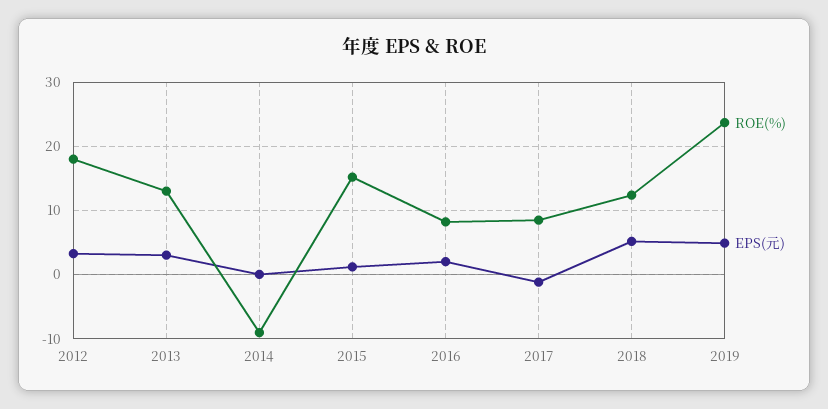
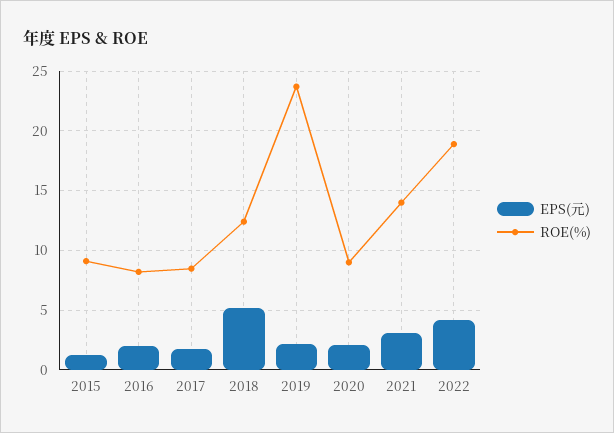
ROE(%), 2012: 18 -> none
EPS(元), 2012: 3 -> none
ROE(%), 2013: 13 -> none
EPS(元), 2013: 3 -> none
ROE(%), 2014: -9 -> none
EPS(元), 2014: 0 -> none
ROE(%), 2015: 15 -> 9
EPS(元), 2017: -1 -> 2
EPS(元), 2019: 5 -> 2
EPS(元), 2020: none -> 2
ROE(%), 2020: none -> 9
EPS(元), 2021: none -> 3
ROE(%), 2021: none -> 14
EPS(元), 2022: none -> 4
ROE(%), 2022: none -> 19

